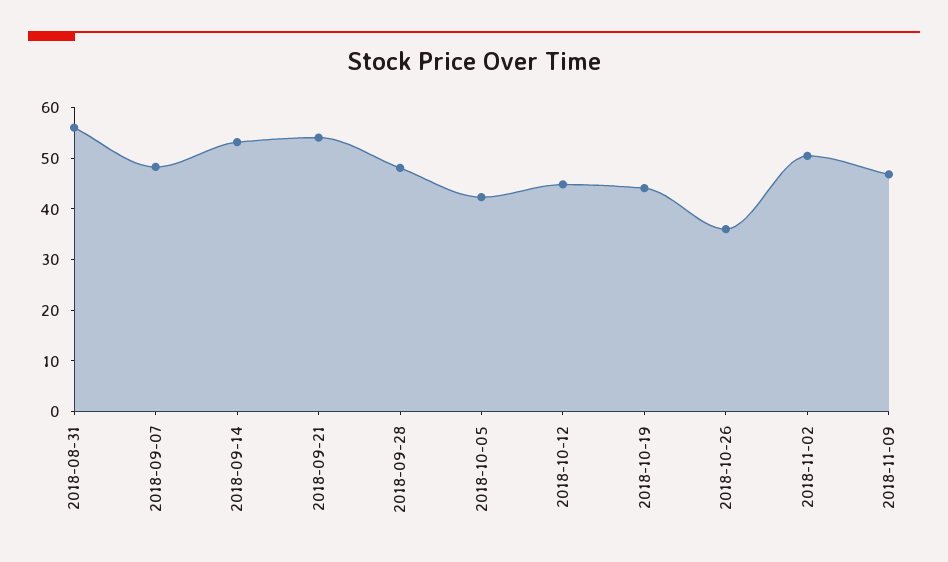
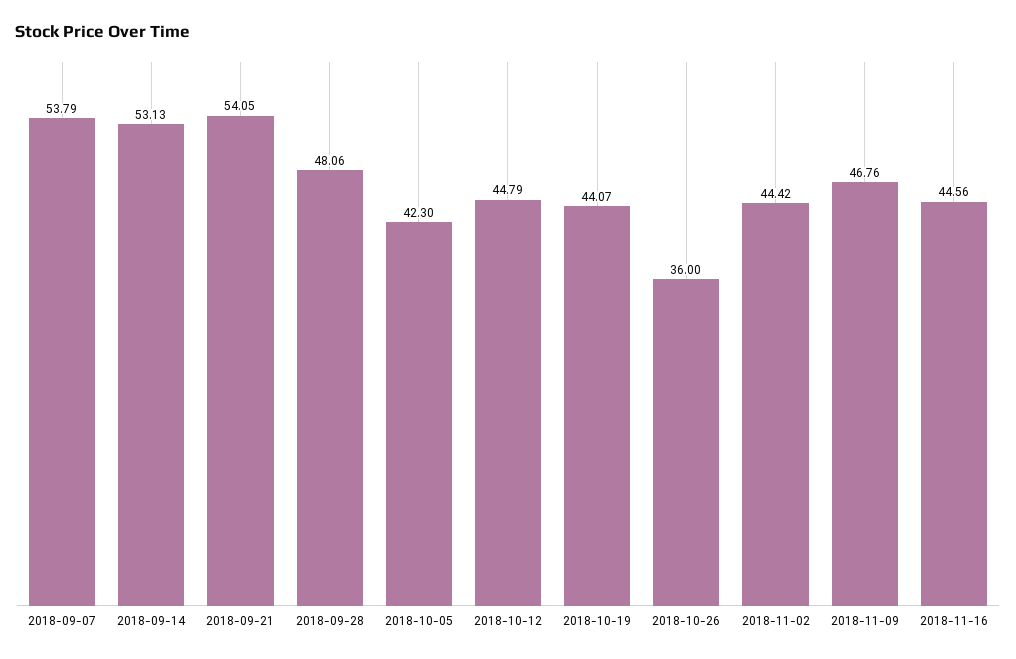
2018-08-31: 56 -> none
2018-09-07: 48 -> 53.79
2018-11-02: 50 -> 44.42
2018-11-16: none -> 44.56

